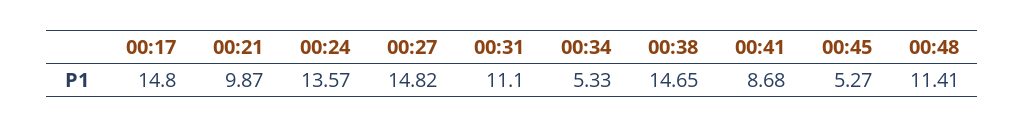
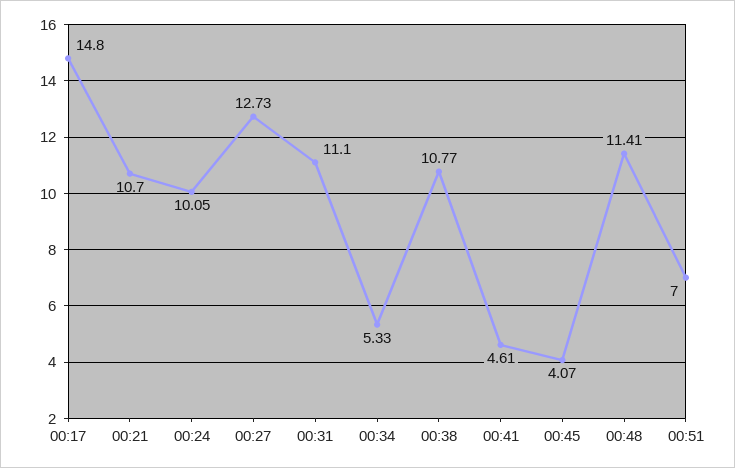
00:21: 9.87 -> 10.7
00:24: 13.57 -> 10.05
00:27: 14.82 -> 12.73
00:38: 14.65 -> 10.77
00:41: 8.68 -> 4.61
00:45: 5.27 -> 4.07
00:51: none -> 7

